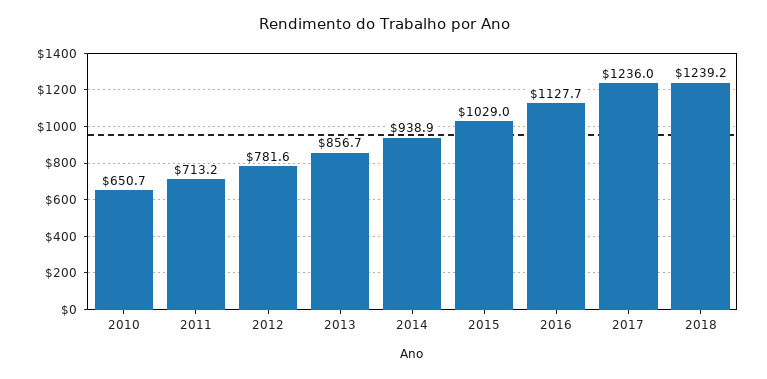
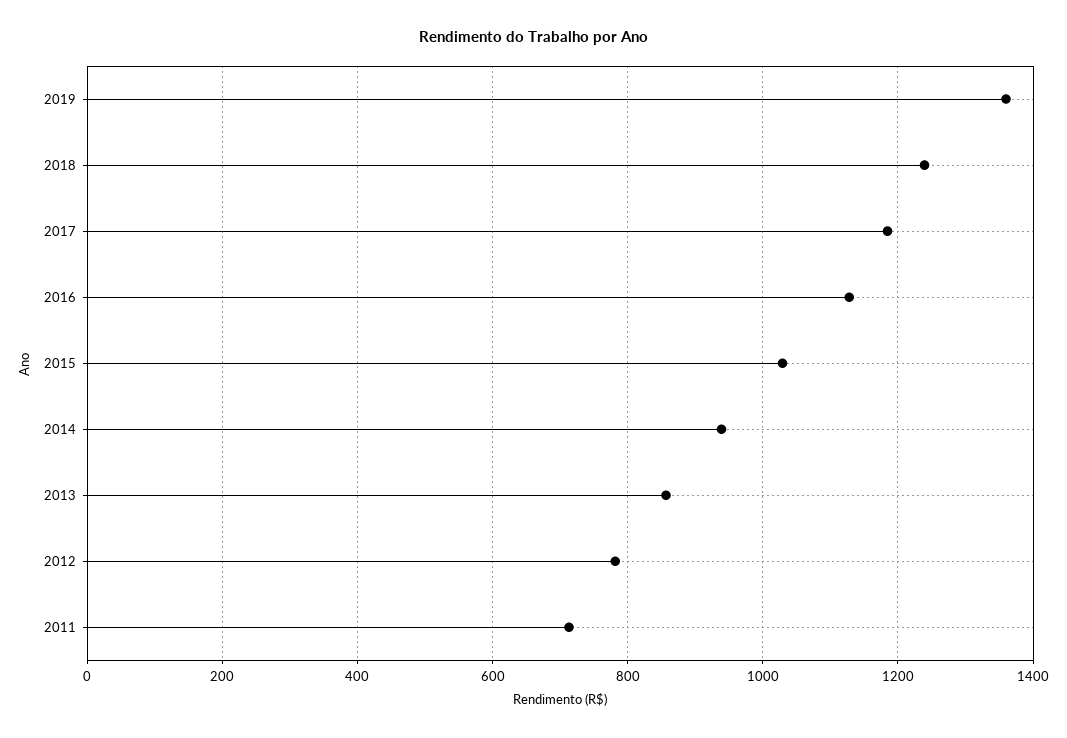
2010: 650.7 -> none
2017: 1236 -> 1180
2019: none -> 1360

